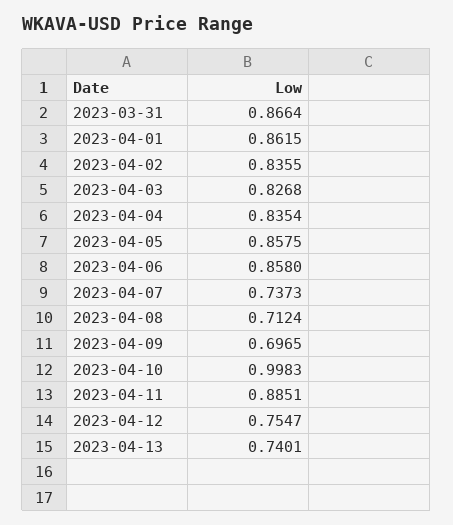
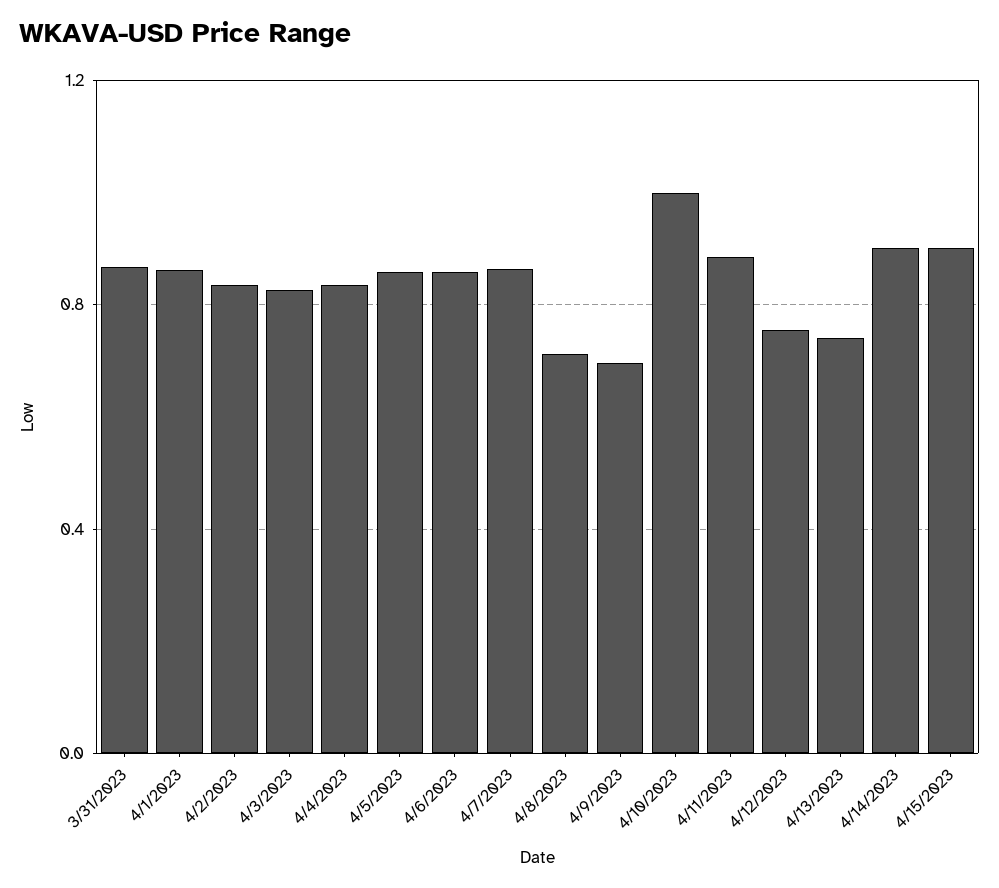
2023-04-07: 0.7373 -> 0.85
4/14/2023: none -> 0.9
4/15/2023: none -> 0.9

